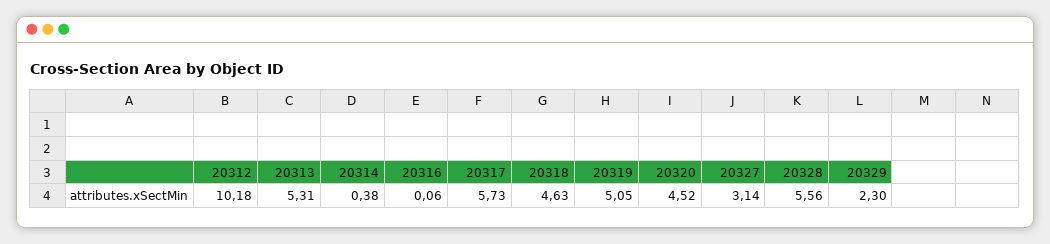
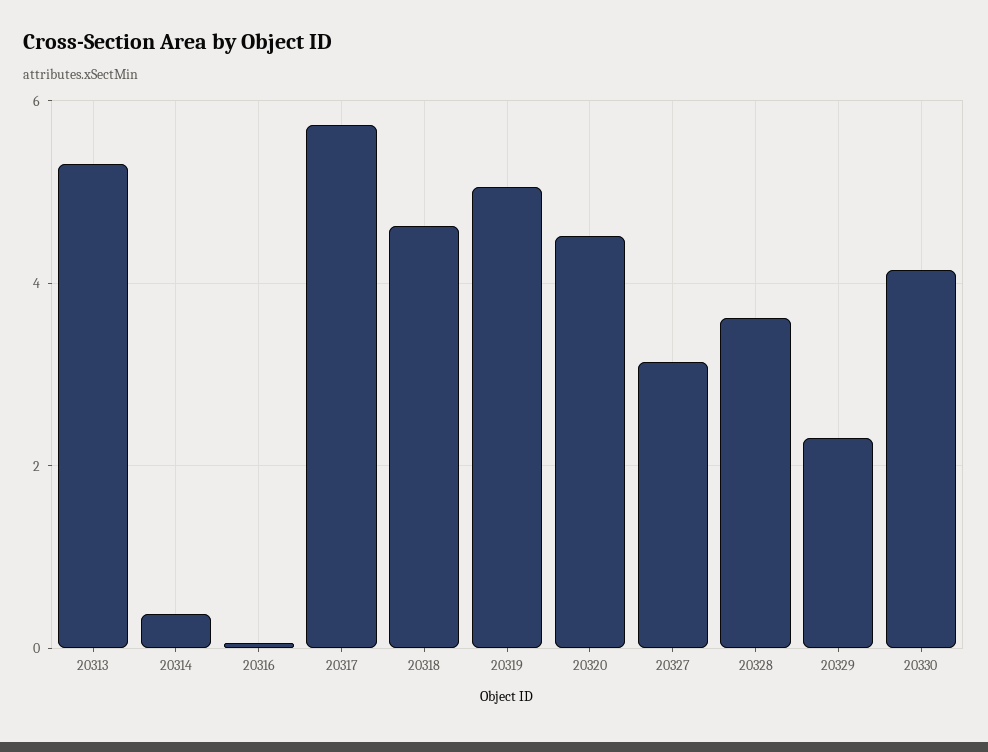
20312: 10.18 -> none
20328: 5.56 -> 3.6
20330: none -> 4.2

